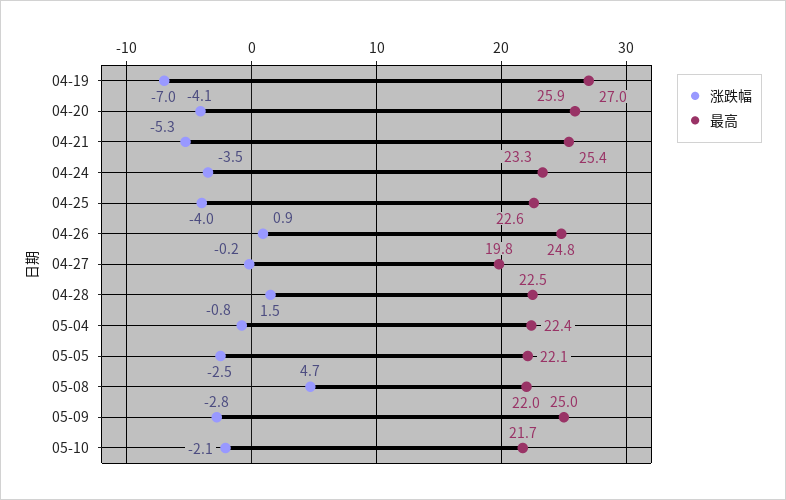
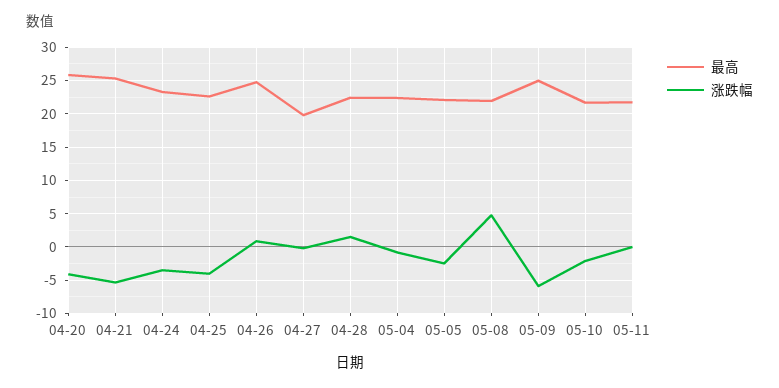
涨跌幅, 04-19: -7 -> none
最高, 04-19: 27 -> none
涨跌幅, 05-09: -2.8 -> -6
最高, 05-11: none -> 22
涨跌幅, 05-11: none -> 0

